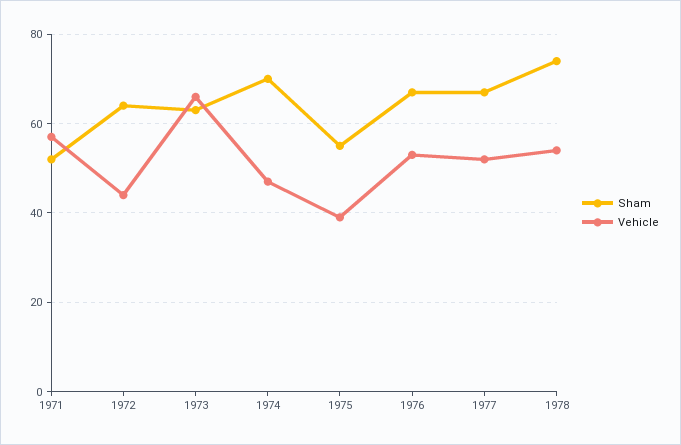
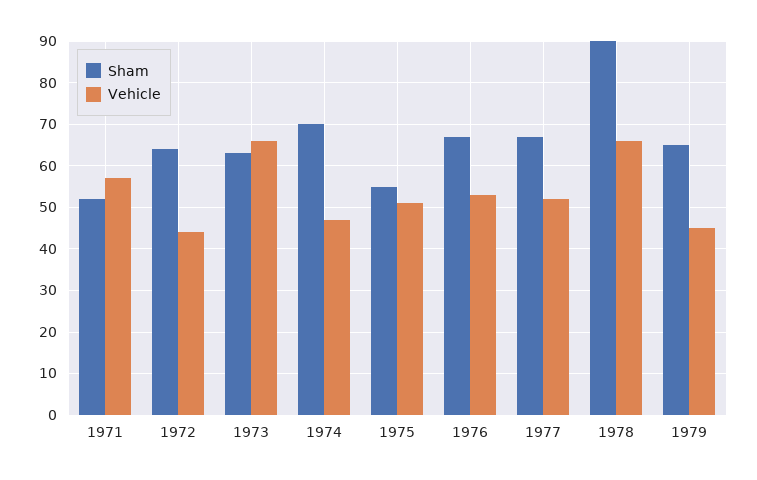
Vehicle, 1975: 40 -> 50
Sham, 1978: 75 -> 90
Vehicle, 1978: 55 -> 65
Sham, 1979: none -> 65
Vehicle, 1979: none -> 45

